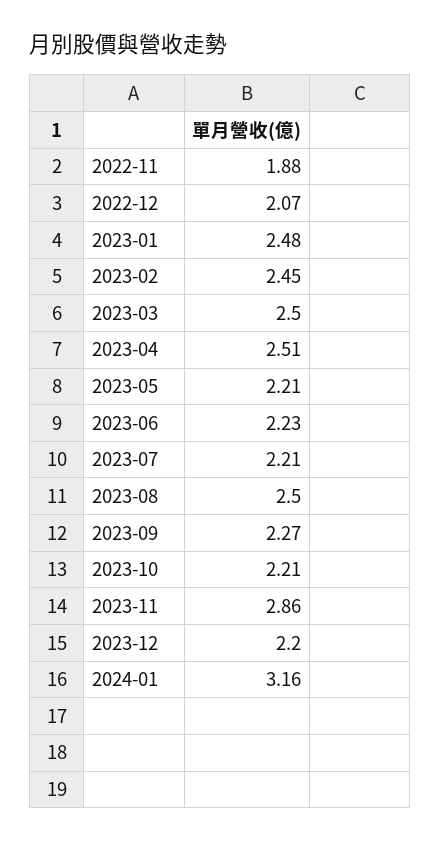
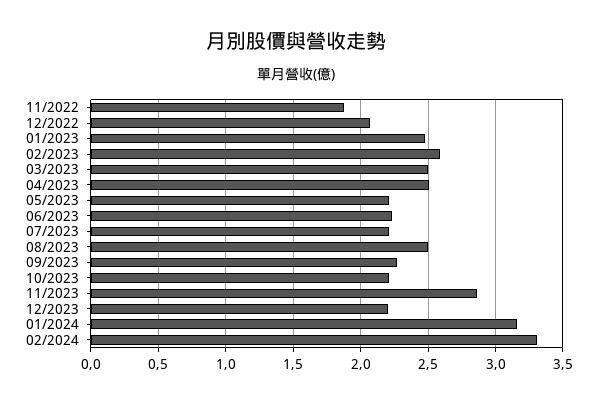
2023-02: 2.45 -> 2.6
02/2024: none -> 3.3

